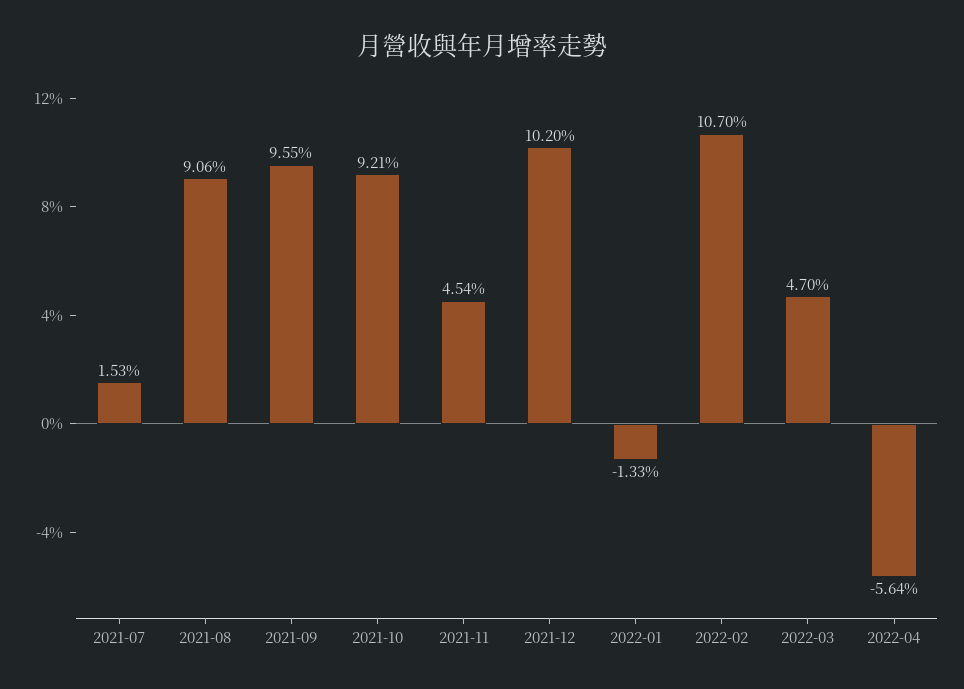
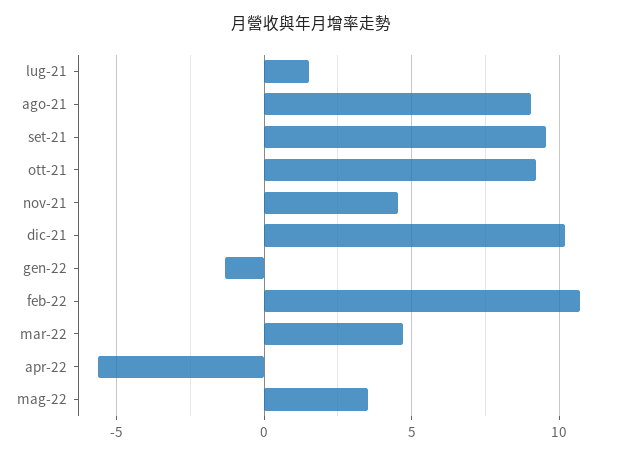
mag-22: none -> 3.5

